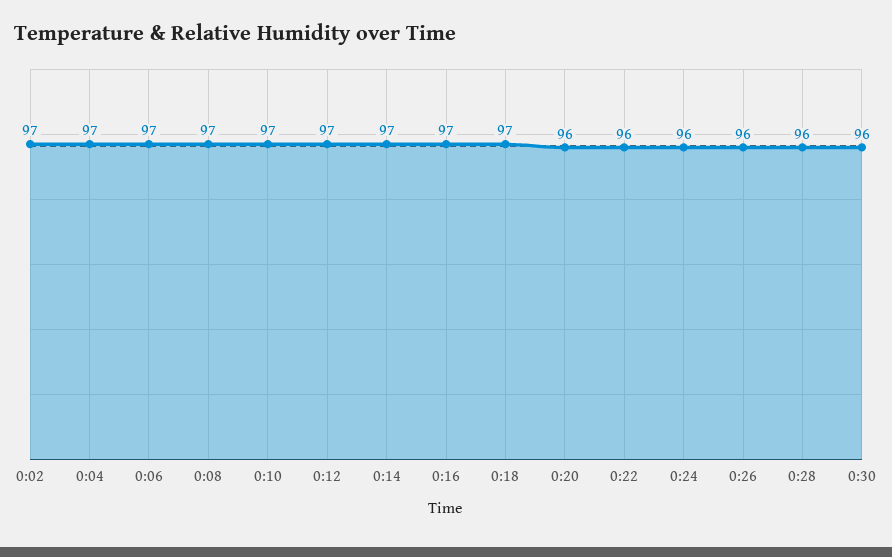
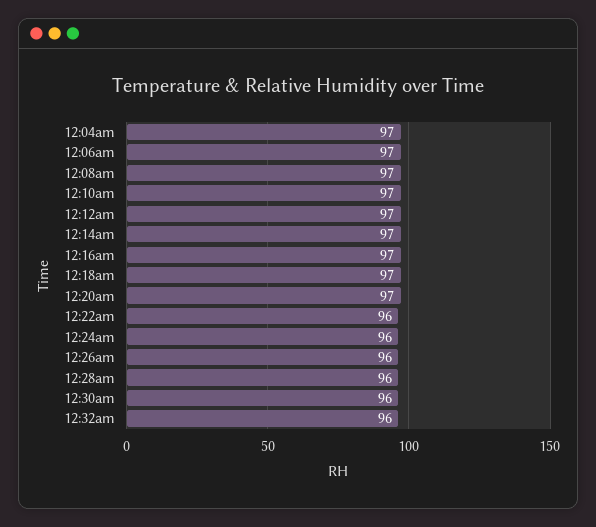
0:02: 97 -> none
0:20: 96 -> 97
12:32am: none -> 96

